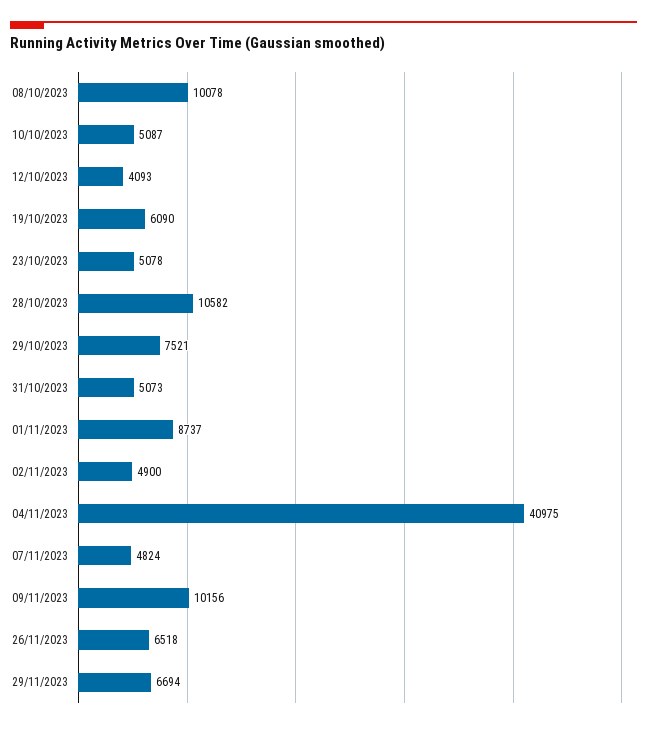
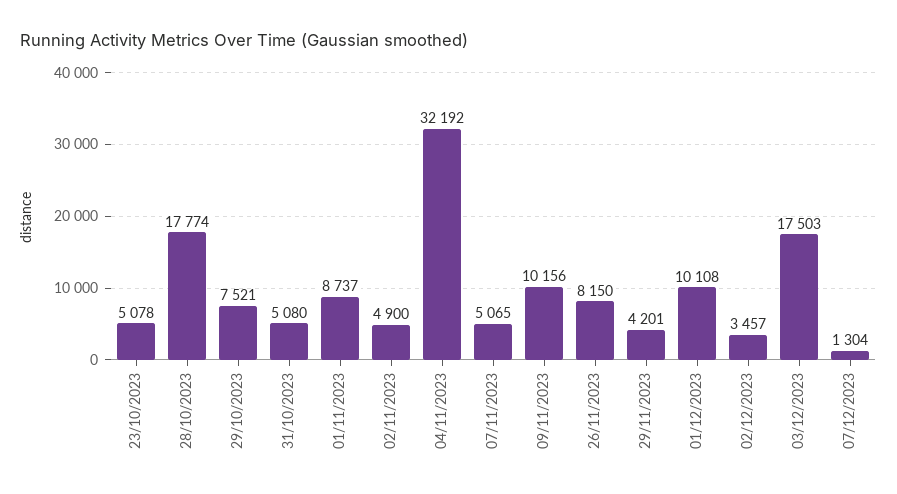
08/10/2023: 10078 -> none
10/10/2023: 5087 -> none
12/10/2023: 4093 -> none
19/10/2023: 6090 -> none
28/10/2023: 10582 -> 17774
31/10/2023: 5073 -> 5080
04/11/2023: 40975 -> 32192
07/11/2023: 4824 -> 5065
26/11/2023: 6518 -> 8150
29/11/2023: 6694 -> 4201
01/12/2023: none -> 10108
02/12/2023: none -> 3457
03/12/2023: none -> 17503
07/12/2023: none -> 1304

